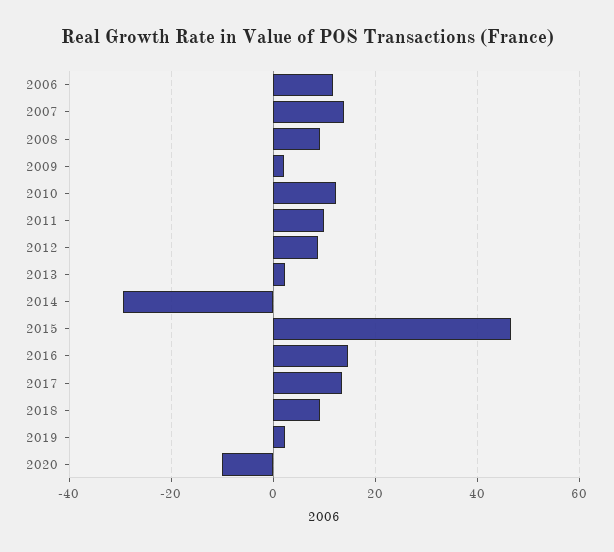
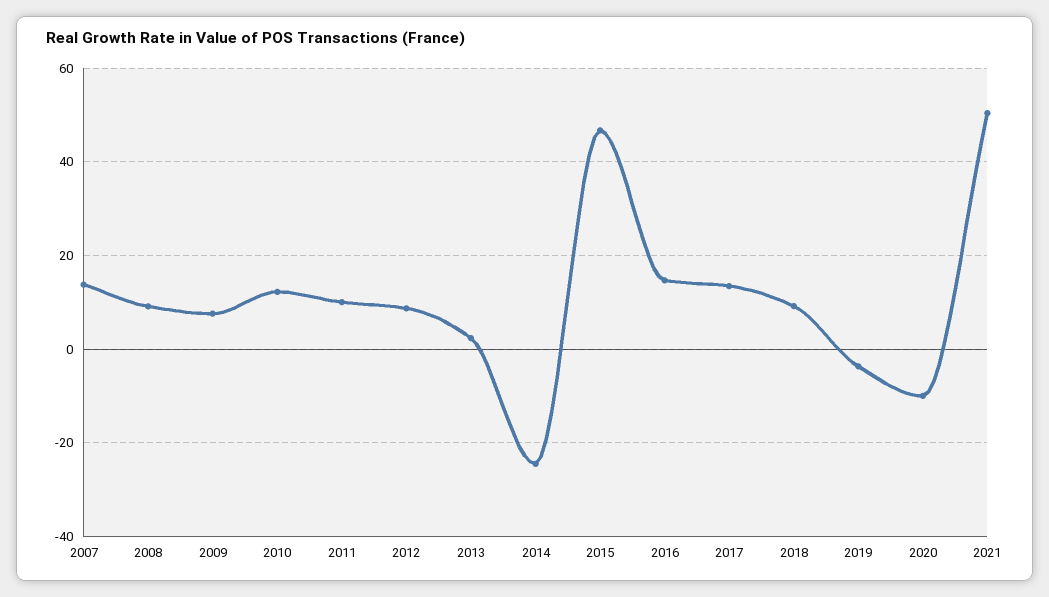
2006: 12 -> none
2009: 2 -> 8
2014: -30 -> -24
2019: 2 -> -4
2021: none -> 50

